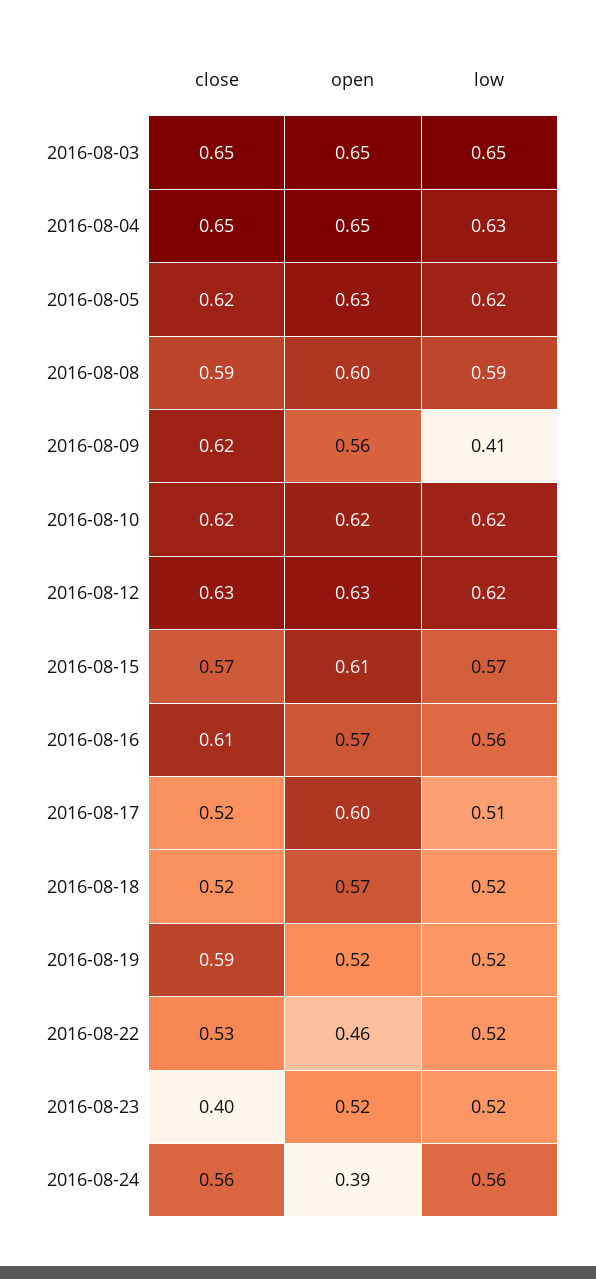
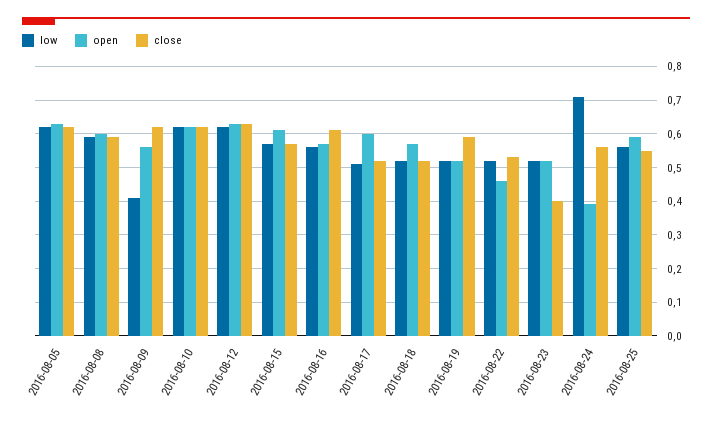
close, 2016-08-03: 0.65 -> none
open, 2016-08-03: 0.65 -> none
low, 2016-08-03: 0.65 -> none
close, 2016-08-04: 0.65 -> none
open, 2016-08-04: 0.65 -> none
low, 2016-08-04: 0.63 -> none
low, 2016-08-24: 0.56 -> 0.7
low, 2016-08-25: none -> 0.55
open, 2016-08-25: none -> 0.6
close, 2016-08-25: none -> 0.55

